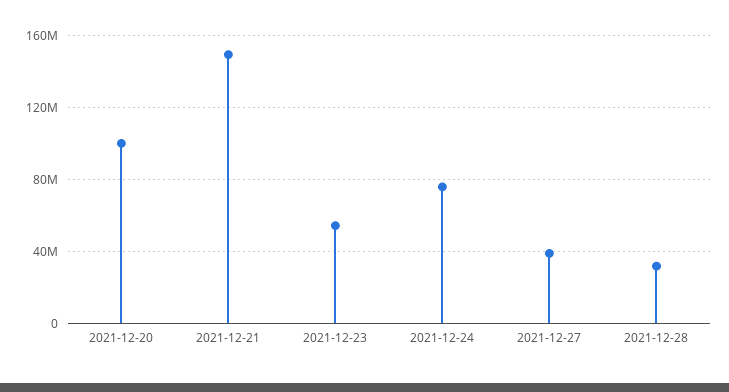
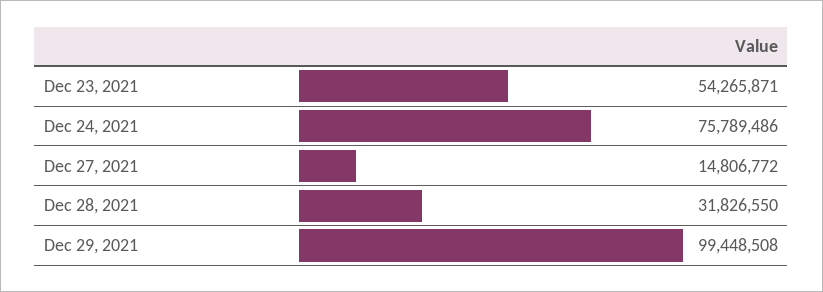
2021-12-20: 100000000 -> none
2021-12-21: 150000000 -> none
2021-12-27: 40000000 -> 14806772
Dec 29, 2021: none -> 99448508

